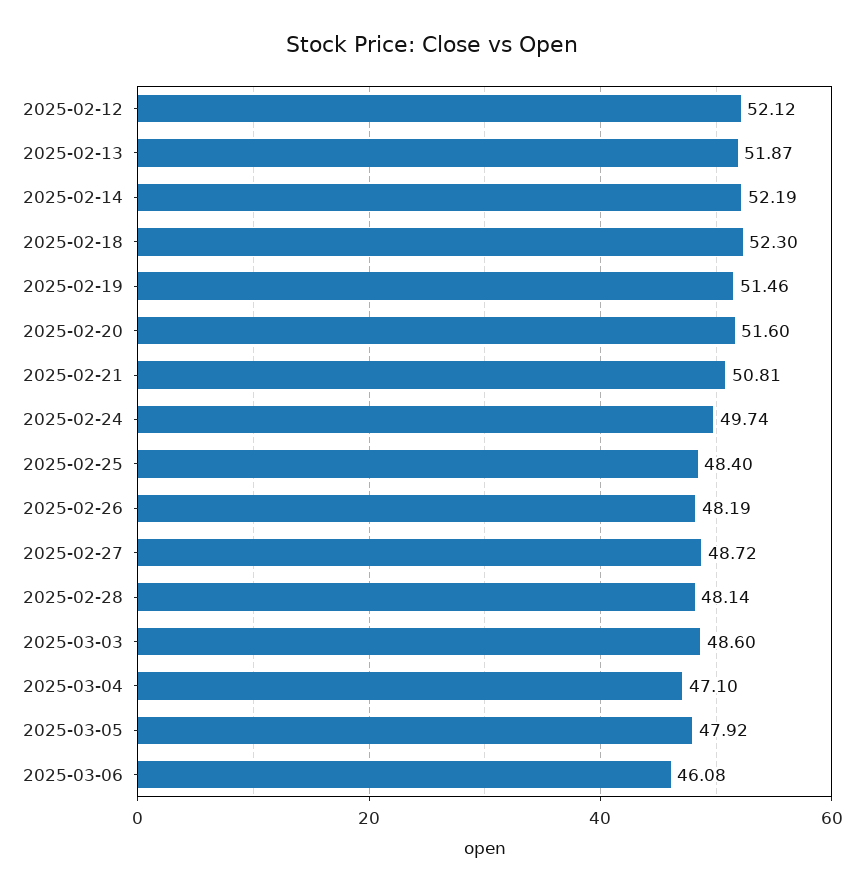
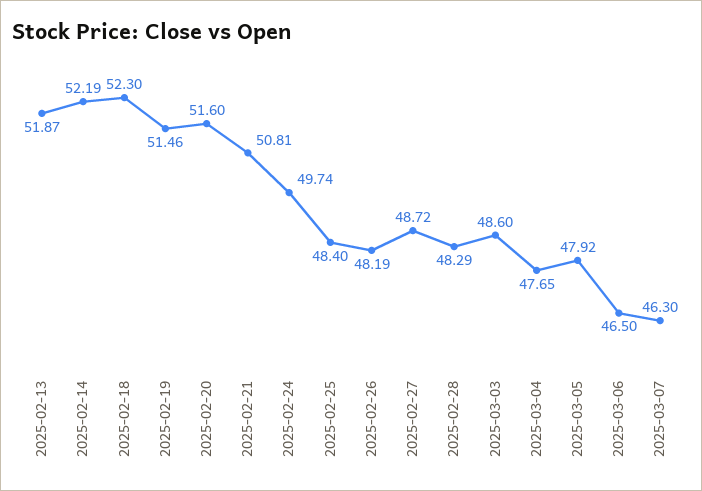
2025-02-12: 52.12 -> none
2025-02-28: 48.14 -> 48.29
2025-03-04: 47.1 -> 47.65
2025-03-06: 46.08 -> 46.5
2025-03-07: none -> 46.3

